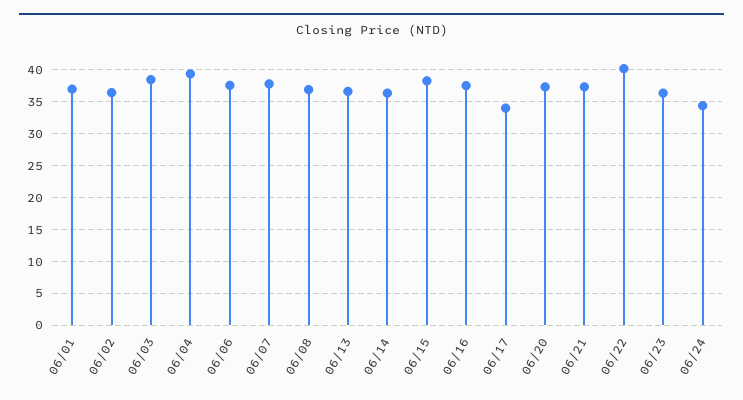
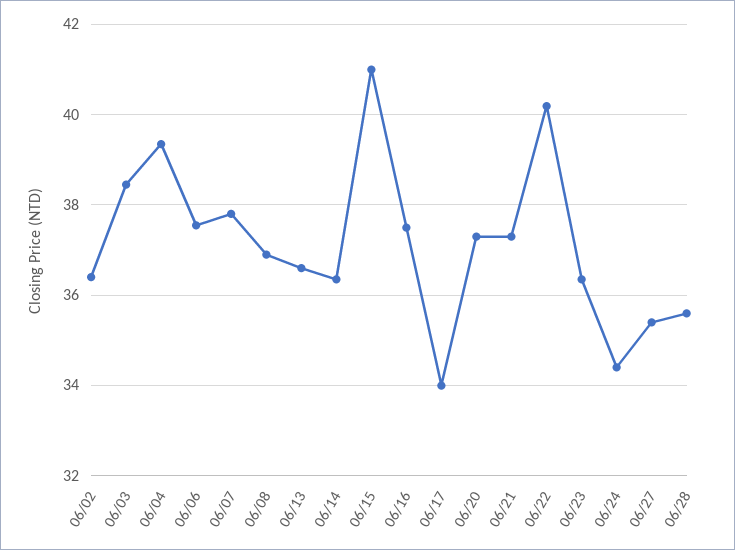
06/01: 37 -> none
06/15: 38 -> 41
06/27: none -> 35.4
06/28: none -> 35.6

